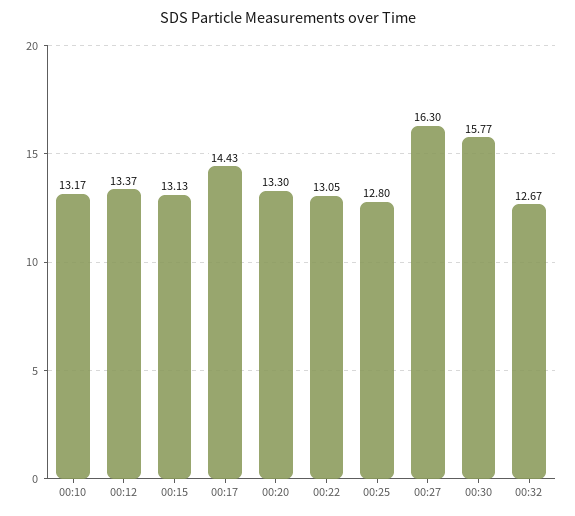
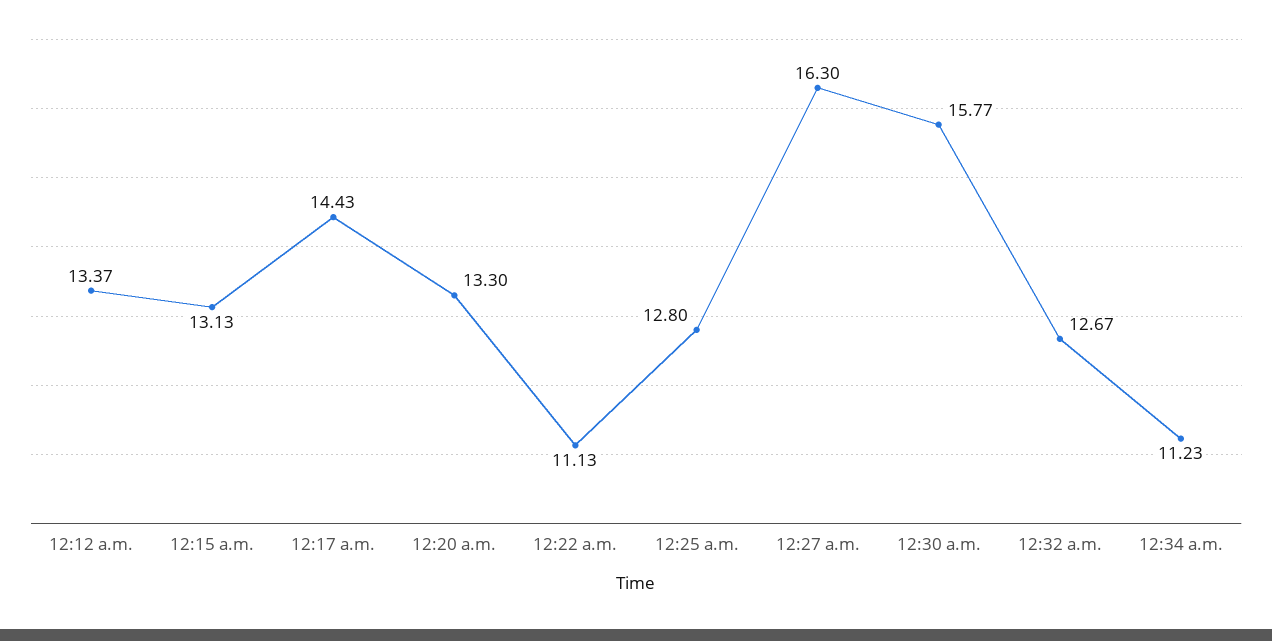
00:10: 13.17 -> none
00:22: 13.05 -> 11.13
12:34 a.m.: none -> 11.23

